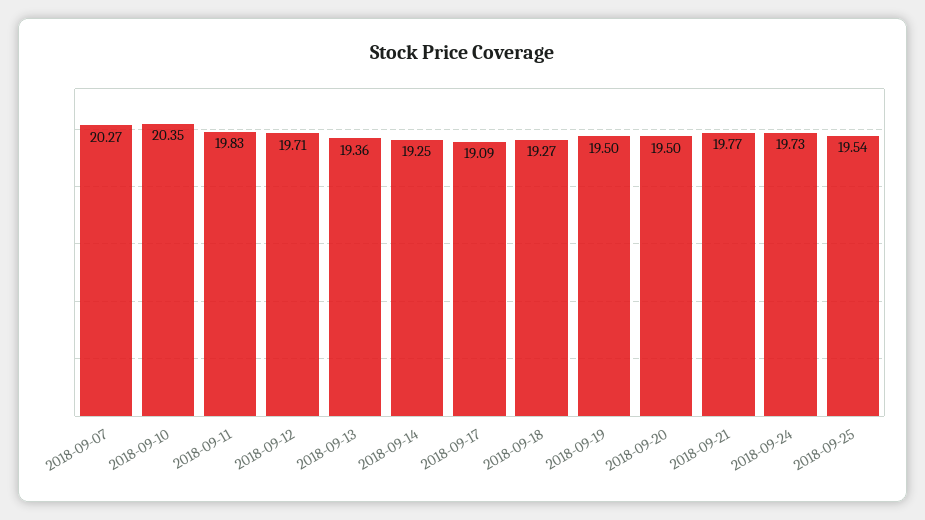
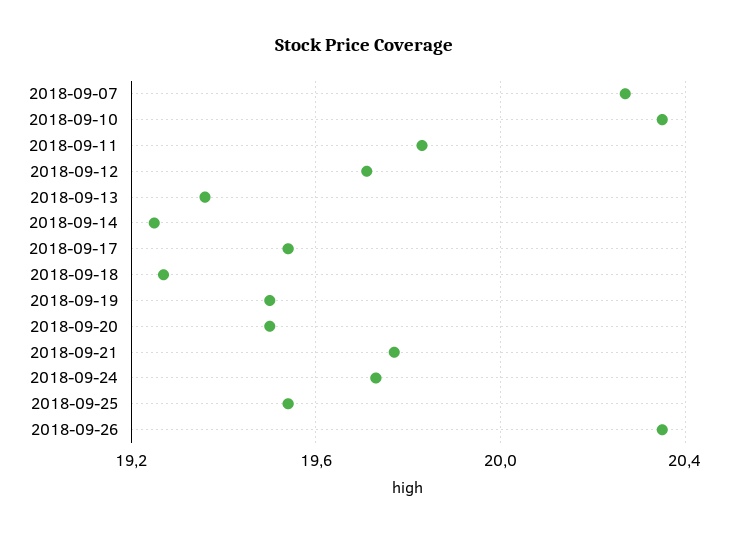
2018-09-17: 19.09 -> 19.55
2018-09-26: none -> 20.35

